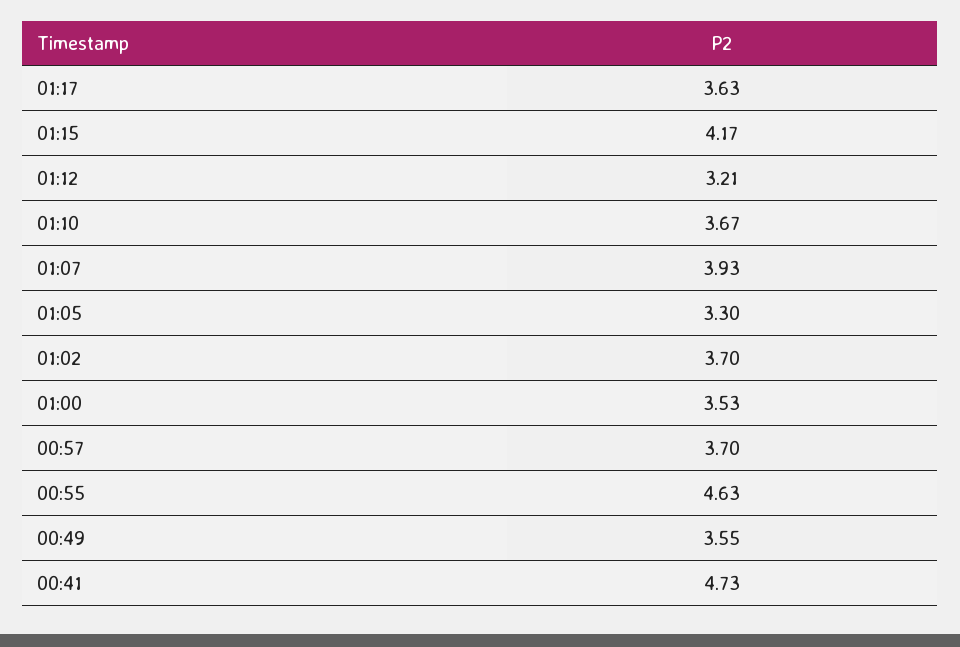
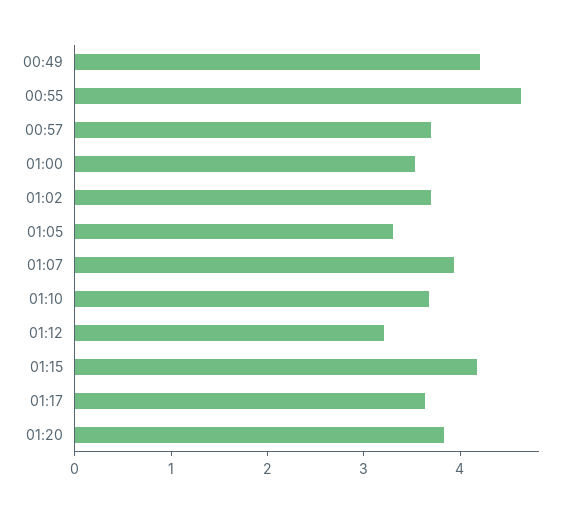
00:49: 3.55 -> 4.2
00:41: 4.73 -> none
01:20: none -> 3.8

